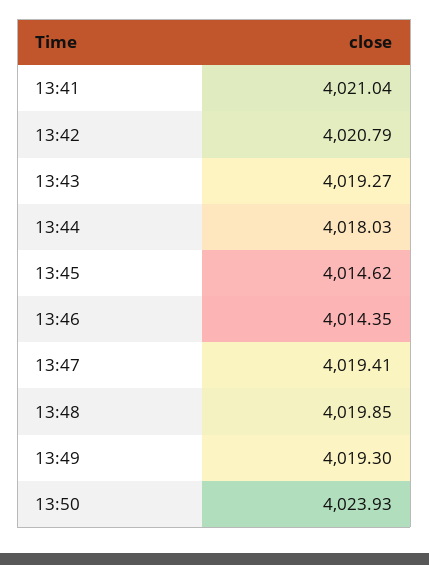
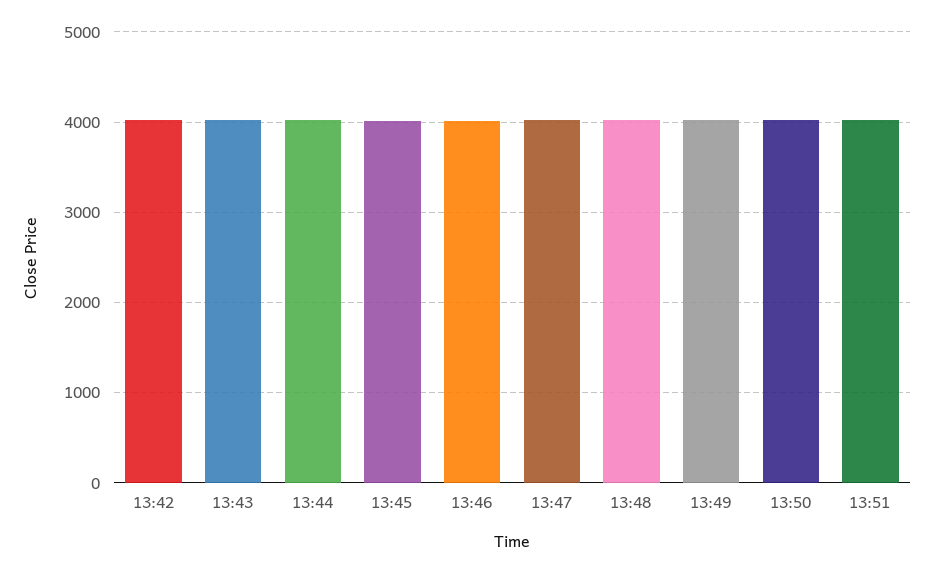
13:41: 4021.04 -> none
13:51: none -> 4000

